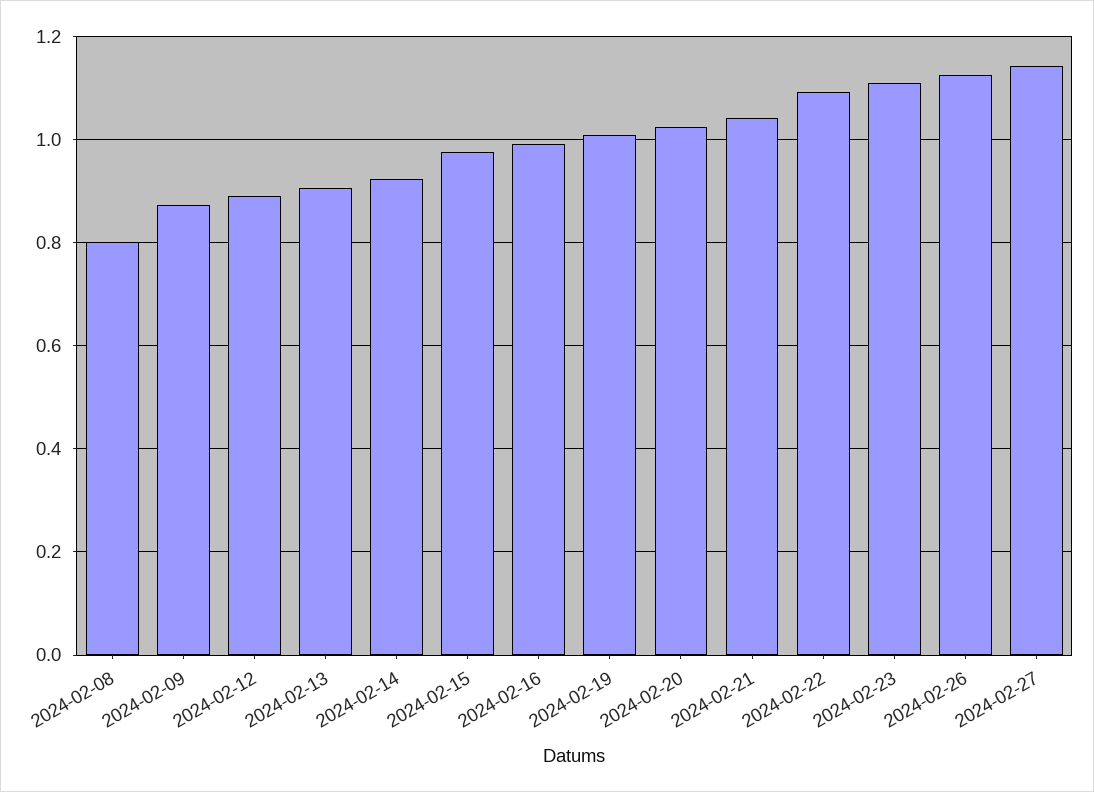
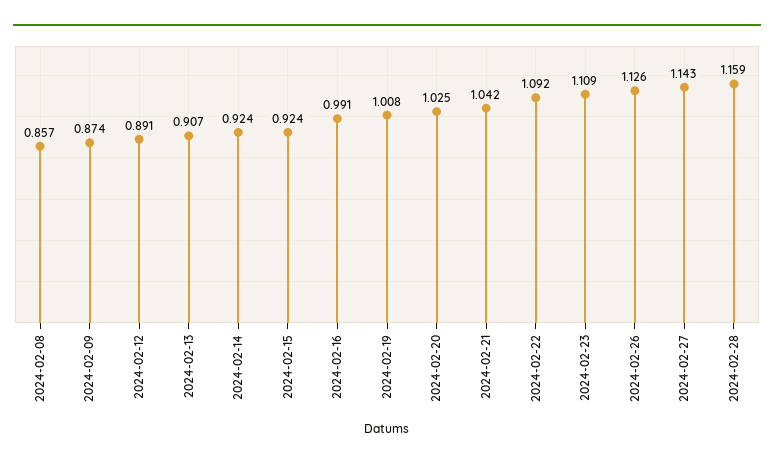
2024-02-08: 0.8 -> 0.857
2024-02-15: 0.98 -> 0.924
2024-02-28: none -> 1.159

